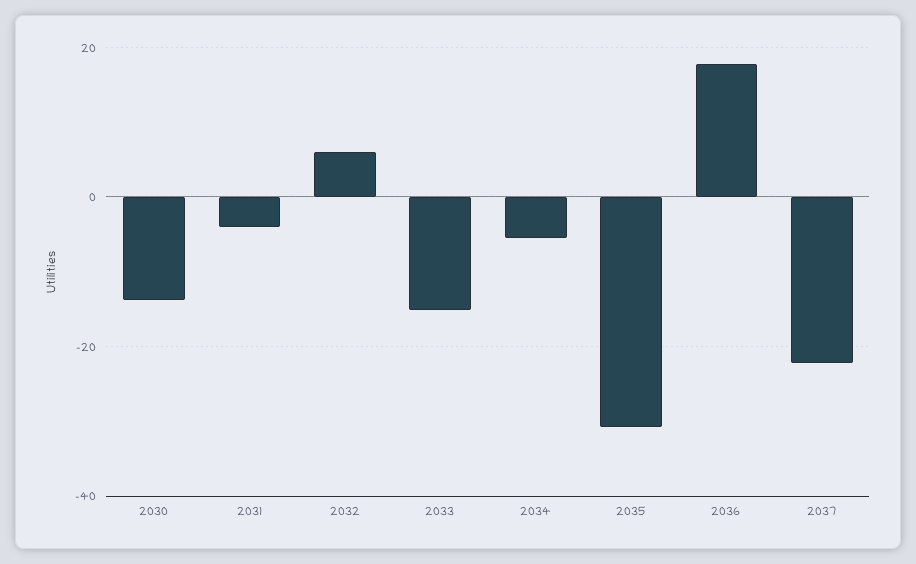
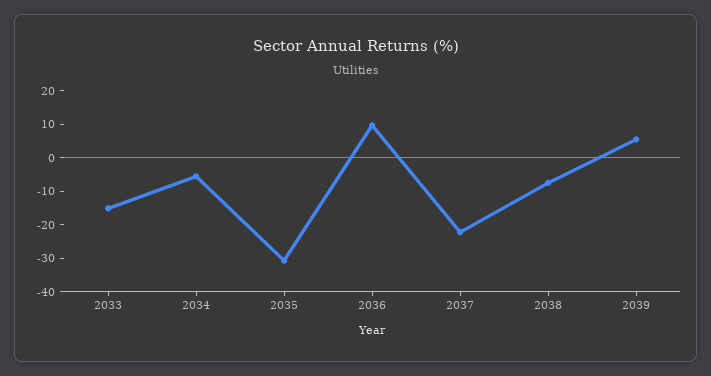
2030: -14 -> none
2031: -4 -> none
2032: 6 -> none
2036: 18 -> 10
2038: none -> -7.5
2039: none -> 5

